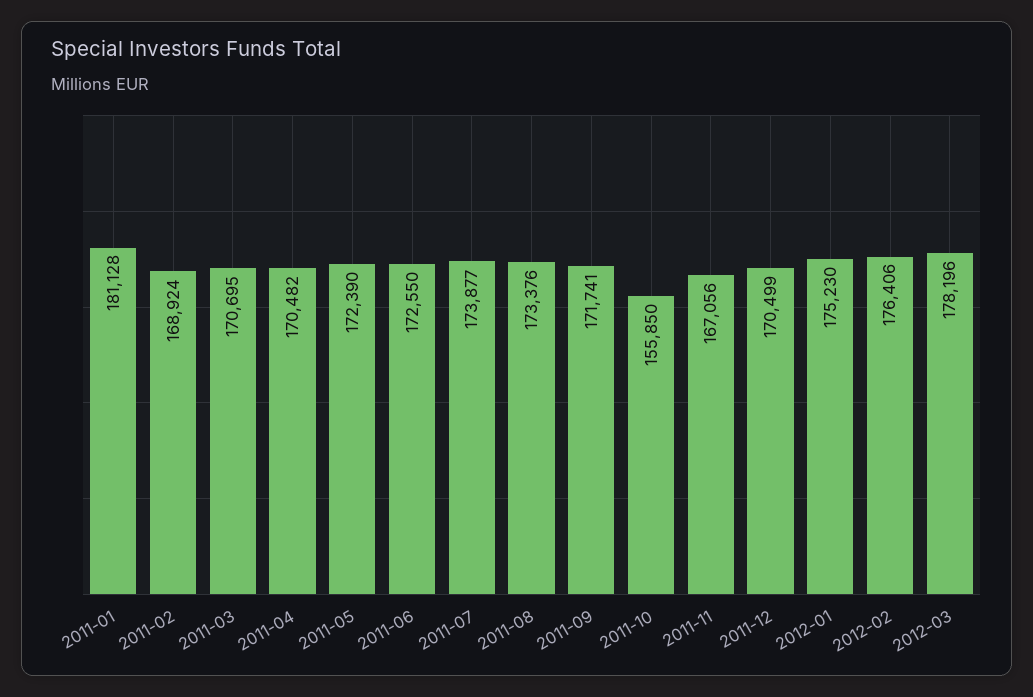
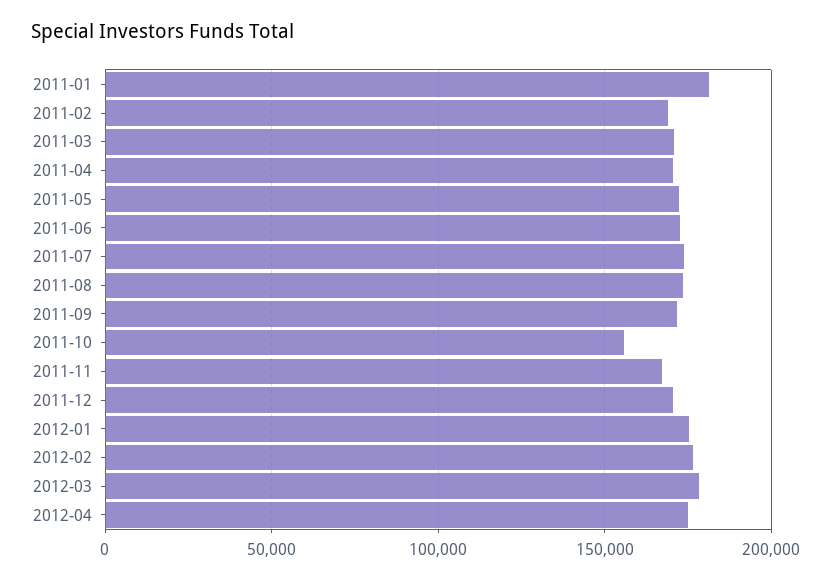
2012-04: none -> 175000

